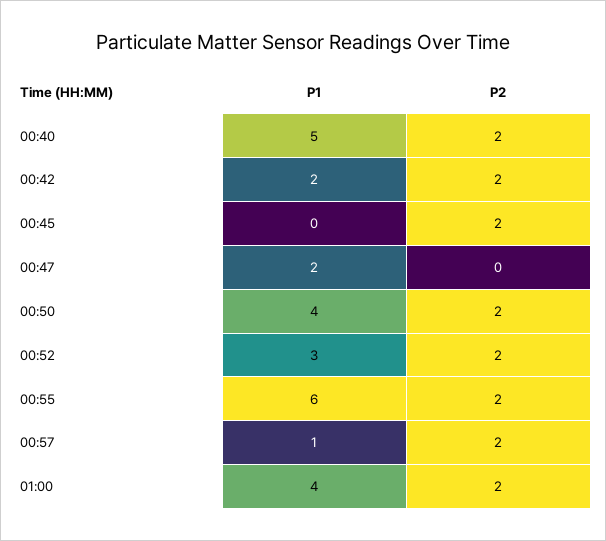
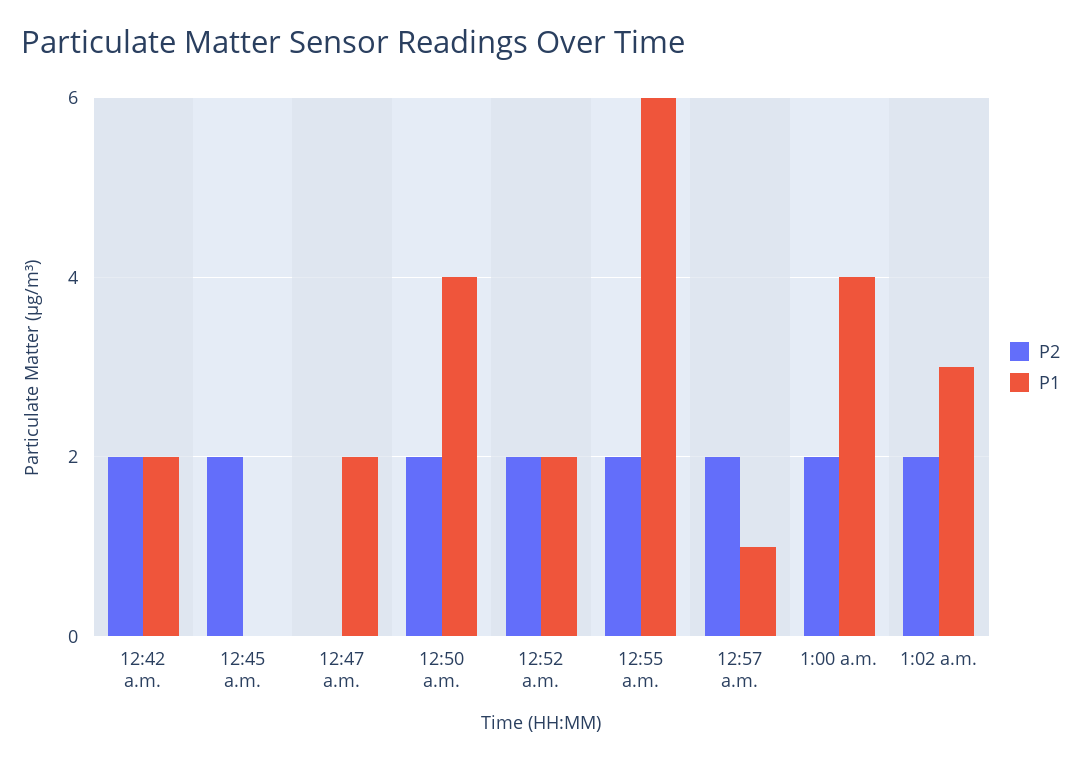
P1, 00:40: 5 -> none
P2, 00:40: 2 -> none
P1, 00:52: 3 -> 2
P2, 1:02 a.m.: none -> 2
P1, 1:02 a.m.: none -> 3

